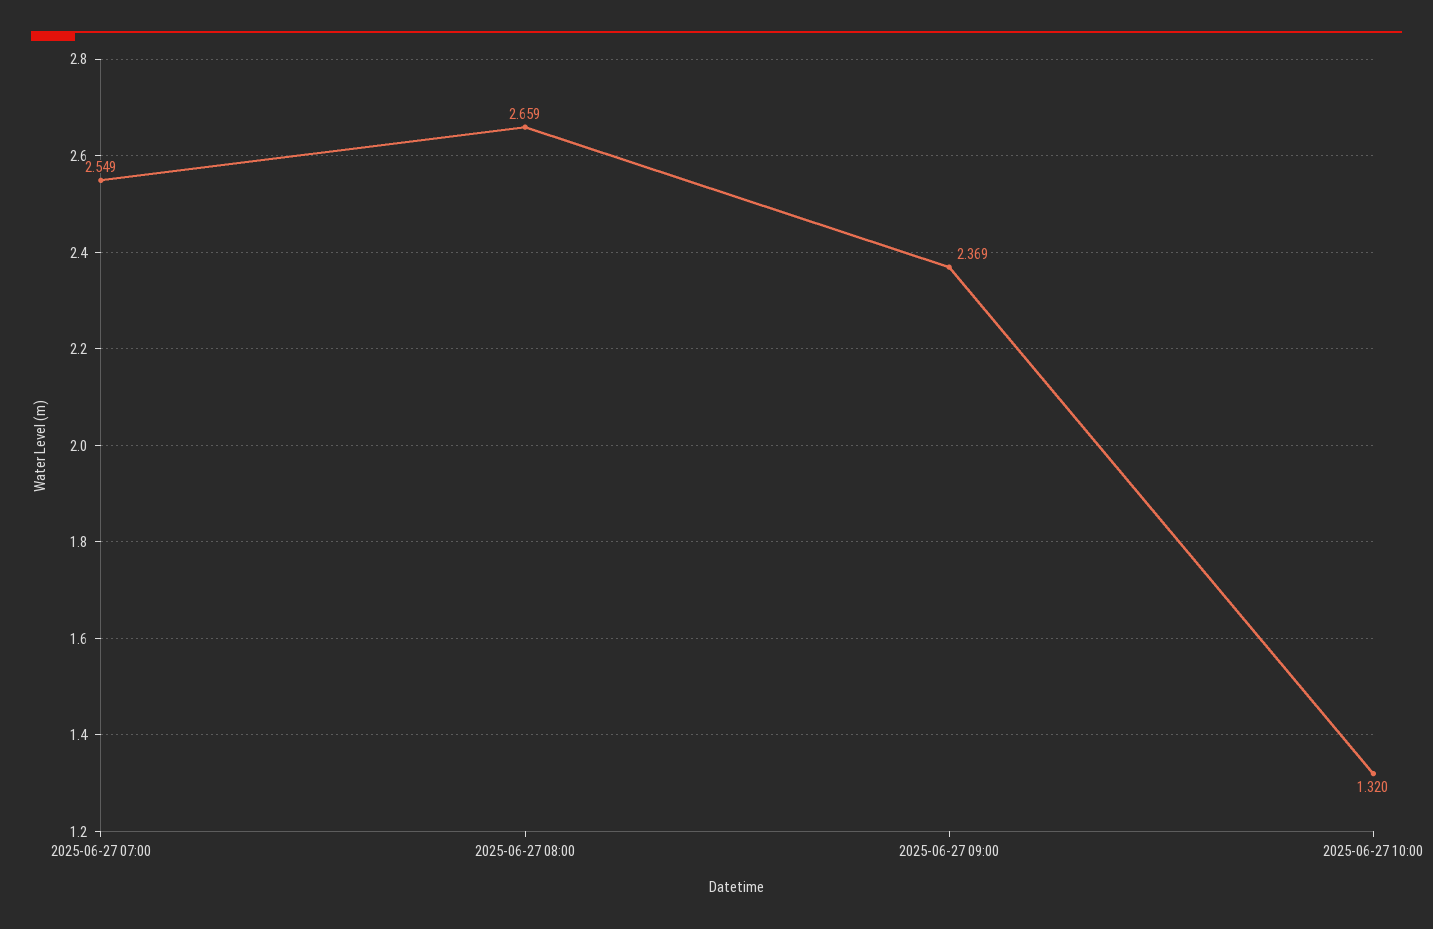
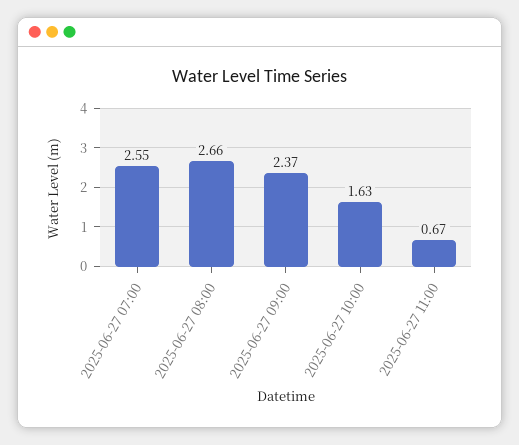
2025-06-27 10:00: 1.32 -> 1.63
2025-06-27 11:00: none -> 0.67

